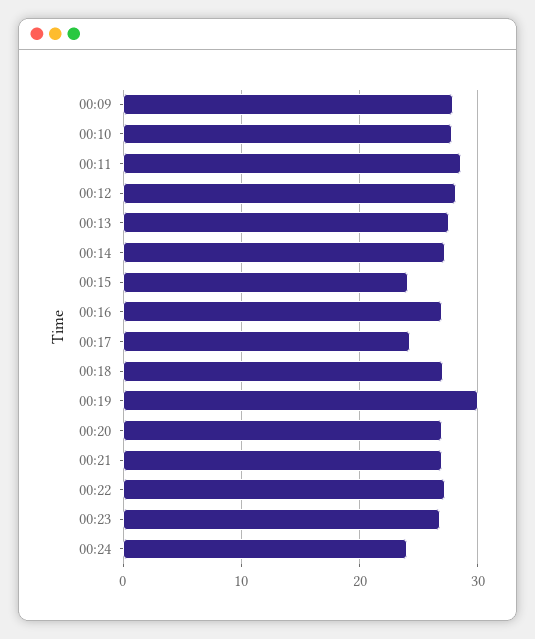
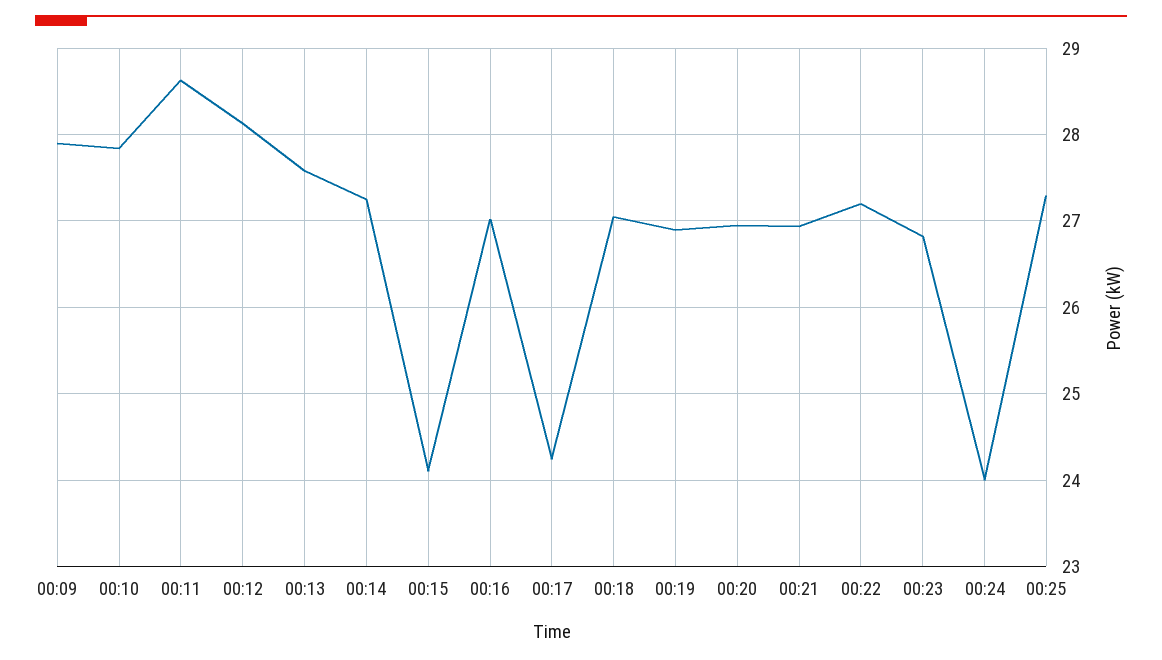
00:19: 30 -> 26.9
00:25: none -> 27.3

